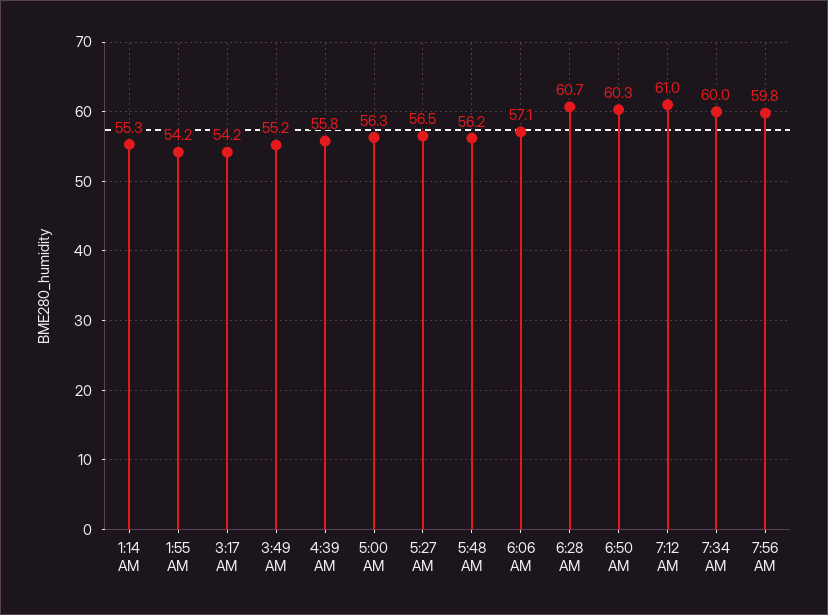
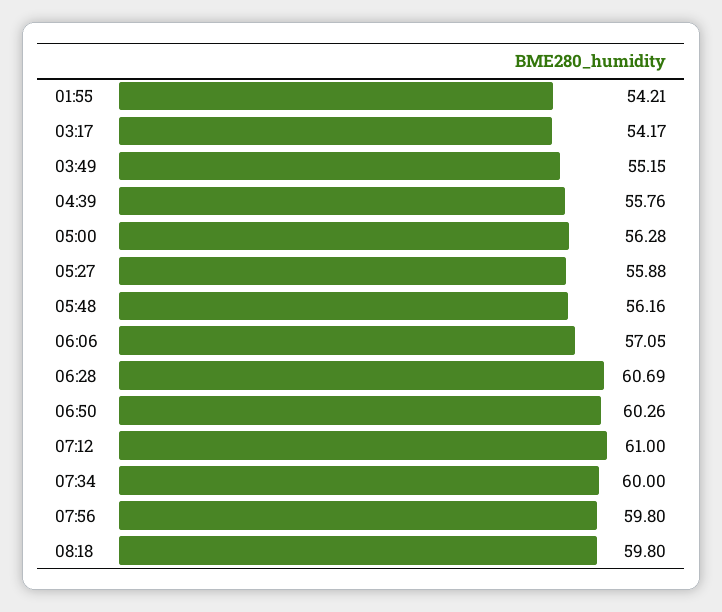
1:14 AM: 55.3 -> none
5:27 AM: 56.5 -> 55.88
08:18: none -> 59.8

